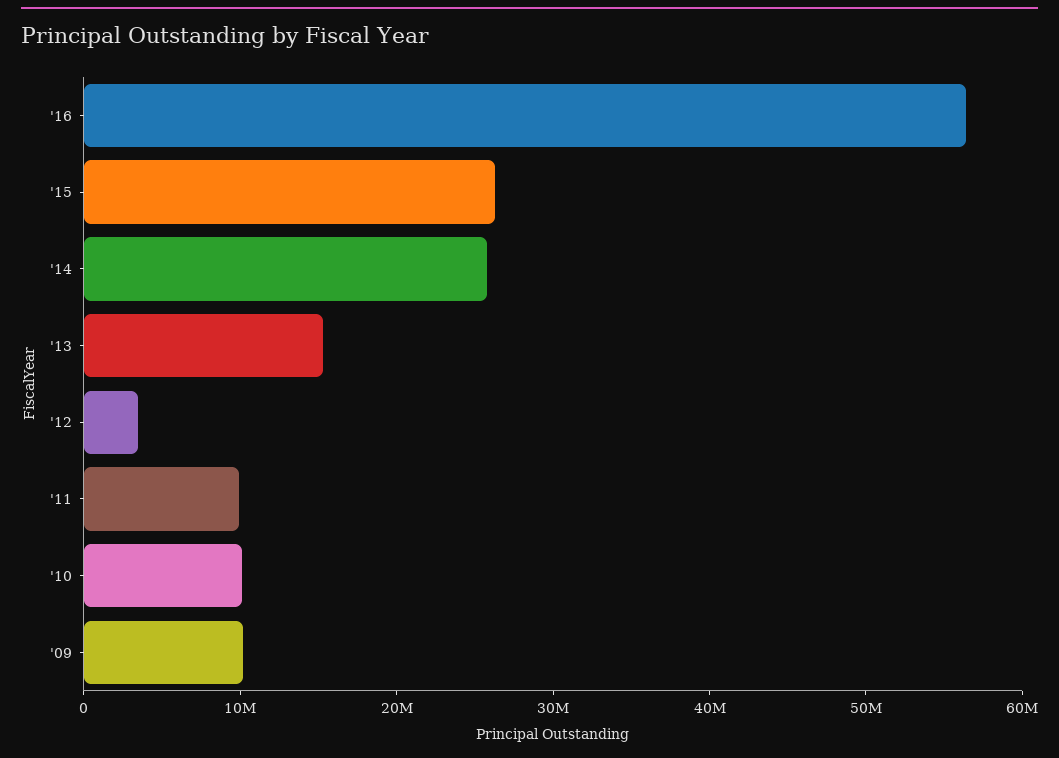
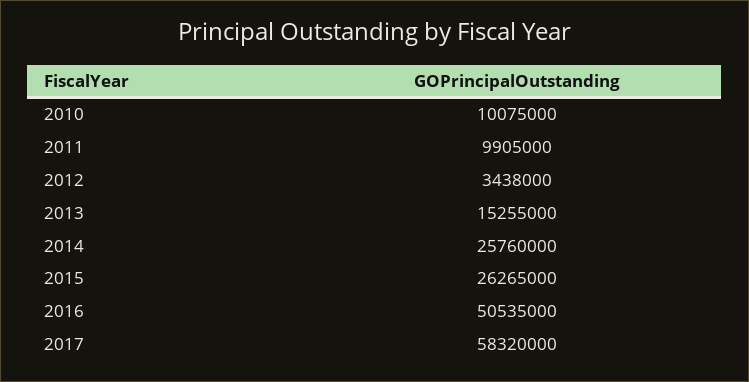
'16: 56000000 -> 50535000
'09: 10000000 -> none
2017: none -> 58320000

